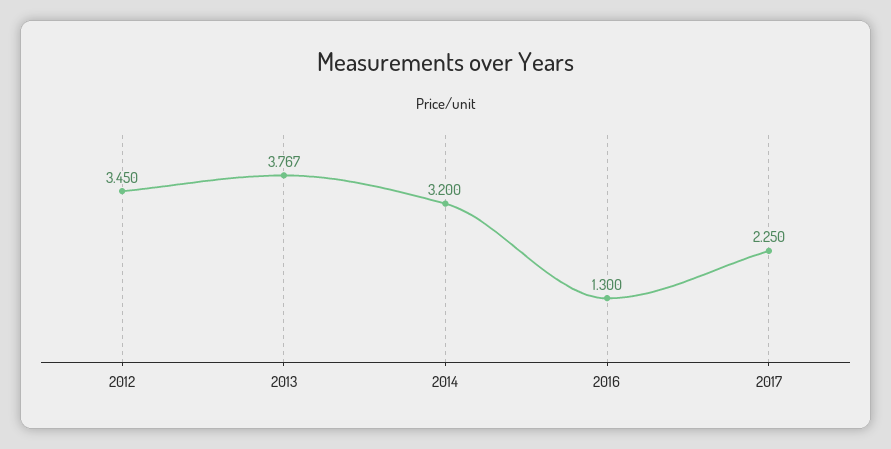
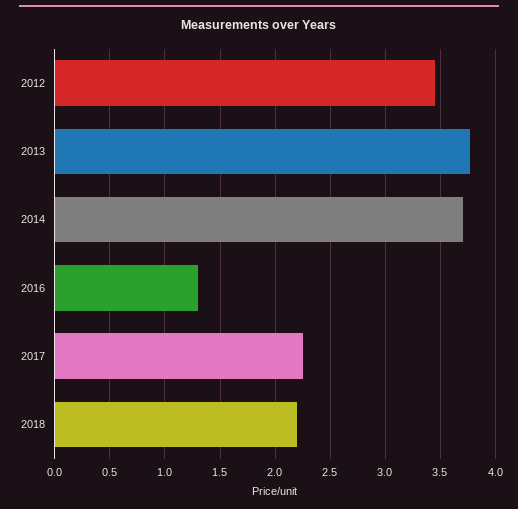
2014: 3.2 -> 3.7
2018: none -> 2.2

